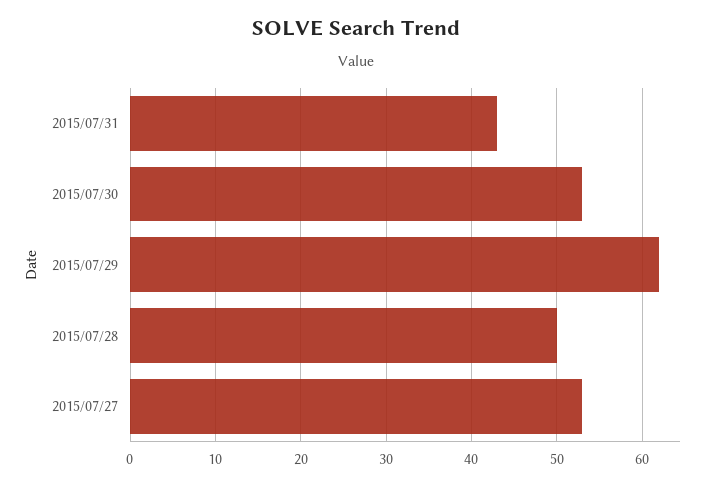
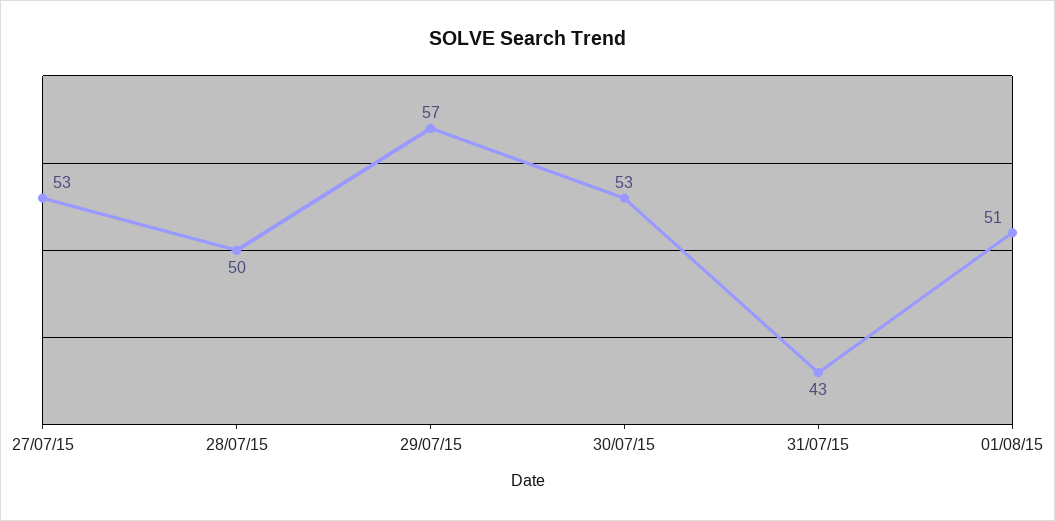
2015/07/29: 62 -> 57
01/08/15: none -> 51

